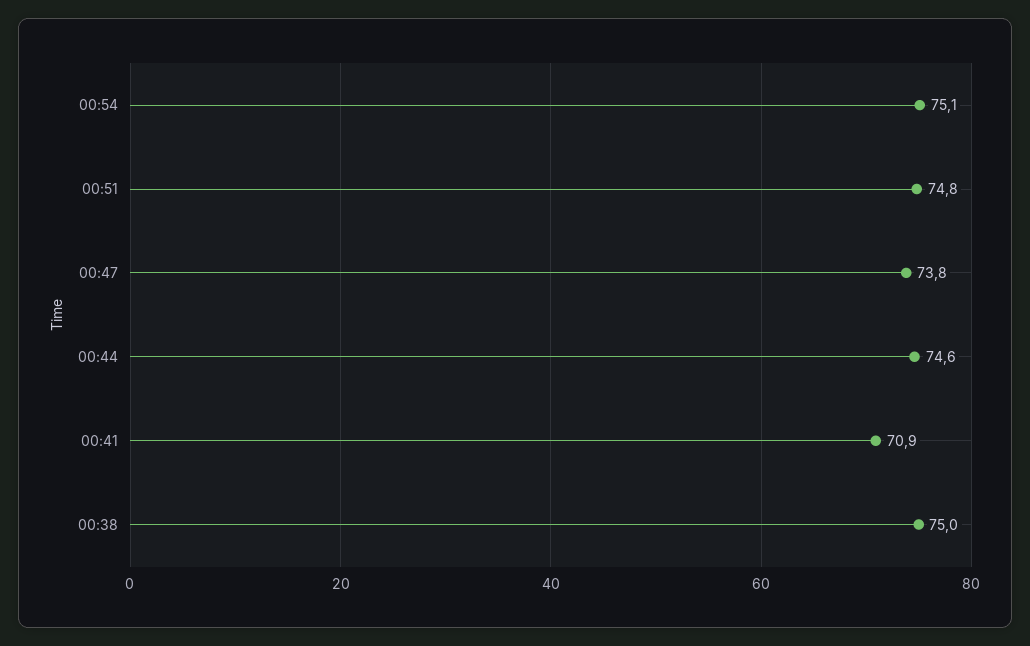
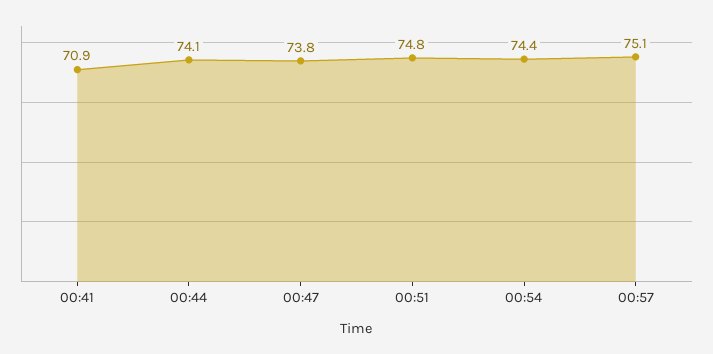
00:54: 75.1 -> 74.4
00:44: 74.6 -> 74.1
00:38: 75 -> none
00:57: none -> 75.1

